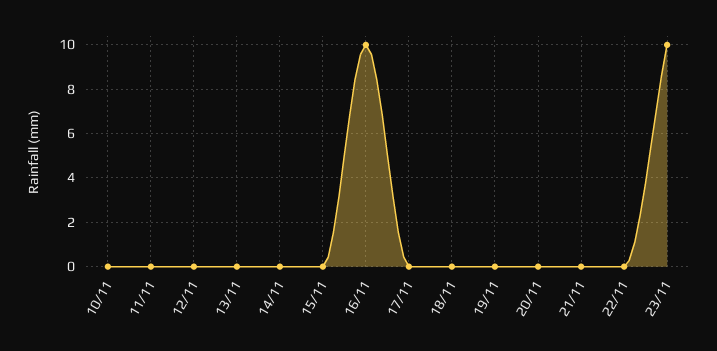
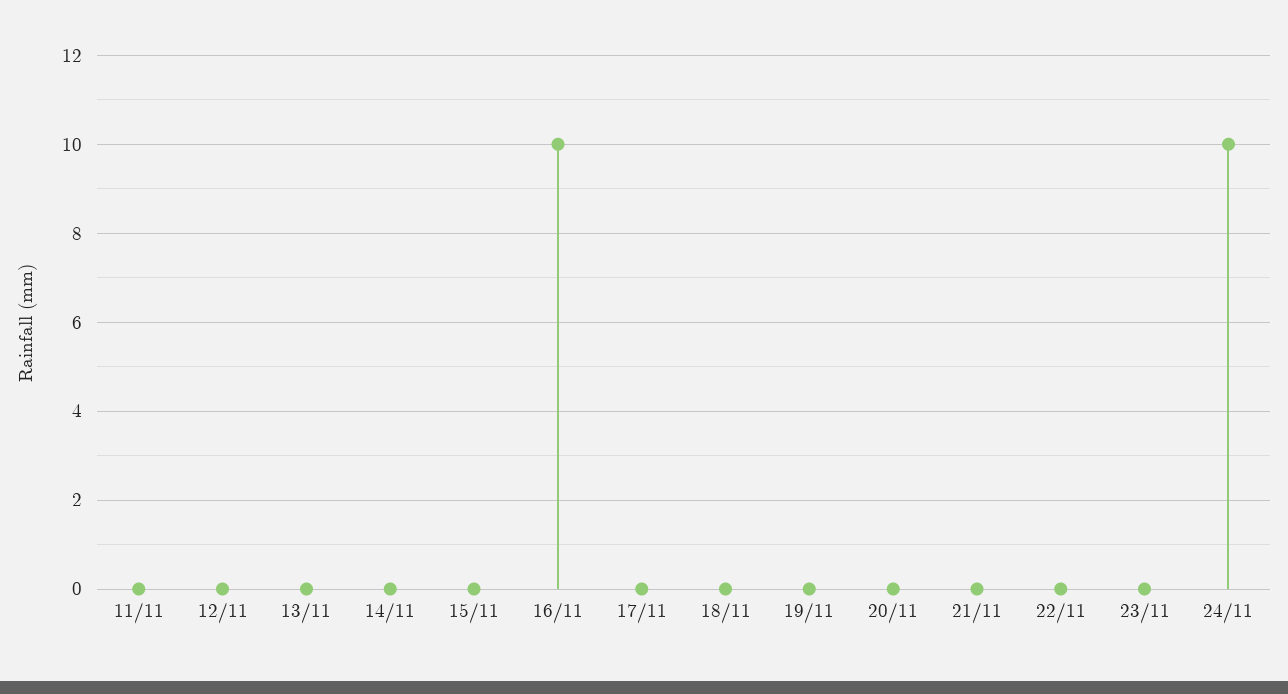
10/11: 0 -> none
23/11: 10 -> 0
24/11: none -> 10

